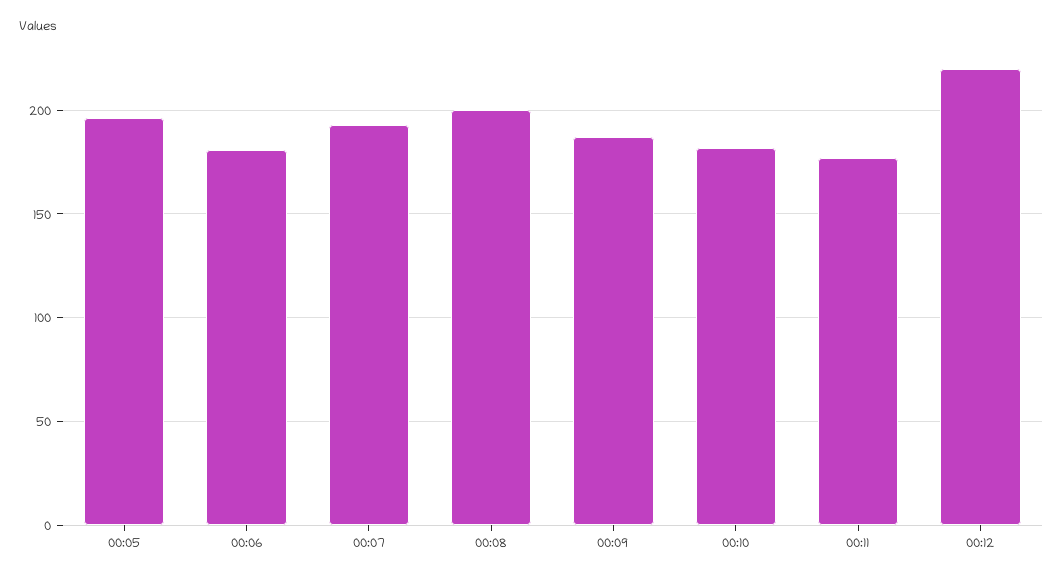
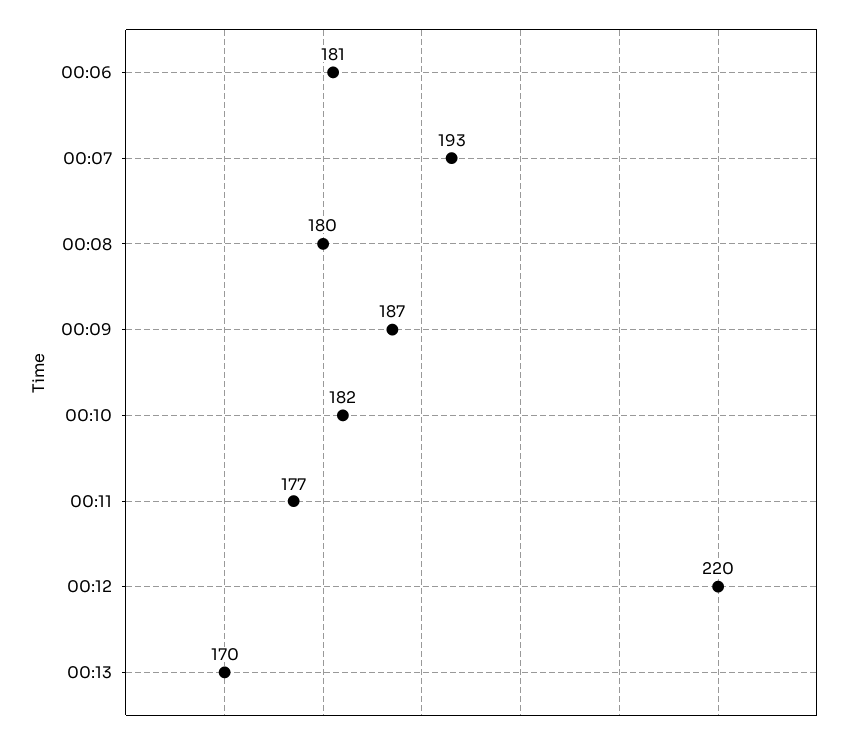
00:05: 195 -> none
00:08: 200 -> 180
00:13: none -> 170

